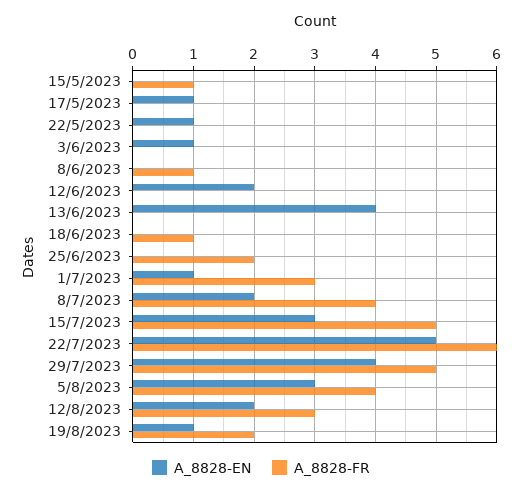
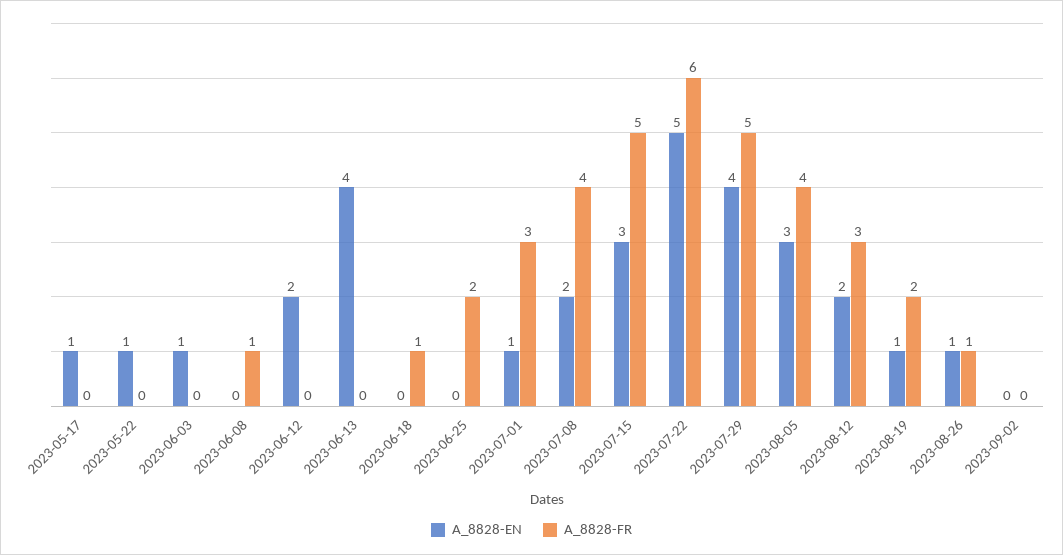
A_8828-EN, 15/5/2023: 0 -> none
A_8828-FR, 15/5/2023: 1 -> none
A_8828-EN, 2023-08-26: none -> 1
A_8828-FR, 2023-08-26: none -> 1
A_8828-EN, 2023-09-02: none -> 0
A_8828-FR, 2023-09-02: none -> 0

